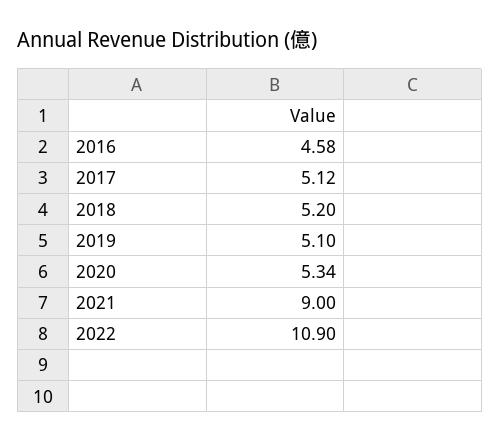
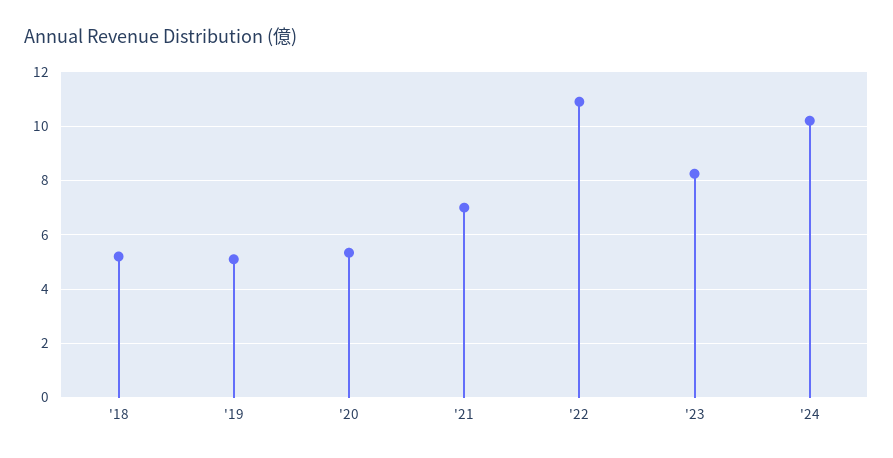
2016: 4.58 -> none
2017: 5.12 -> none
2021: 9 -> 7
'23: none -> 8.25
'24: none -> 10.25

